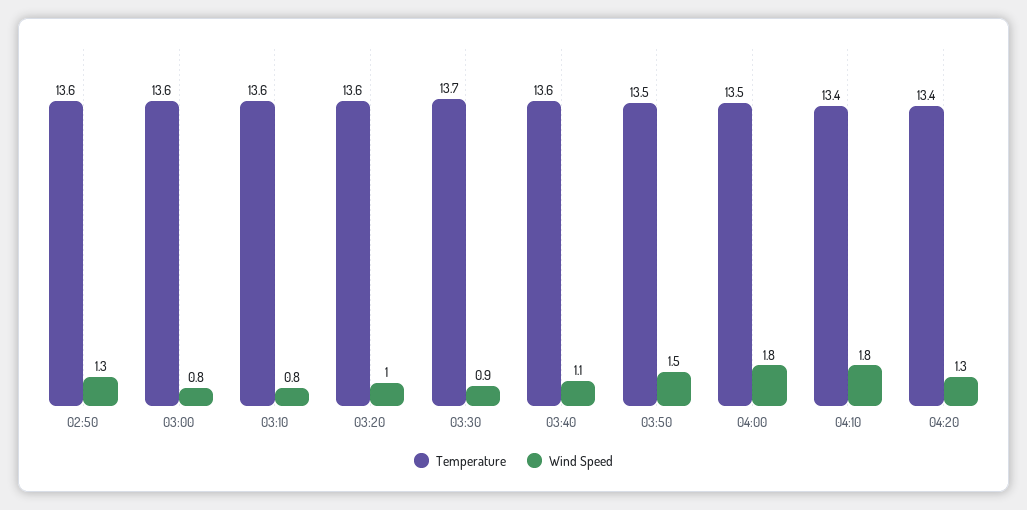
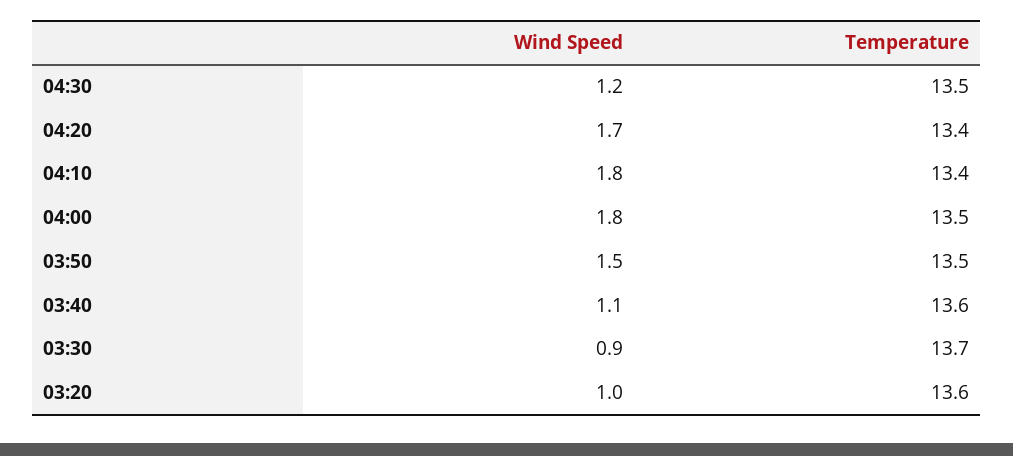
Temperature, 02:50: 13.6 -> none
Wind Speed, 02:50: 1.3 -> none
Temperature, 03:00: 13.6 -> none
Wind Speed, 03:00: 0.8 -> none
Temperature, 03:10: 13.6 -> none
Wind Speed, 03:10: 0.8 -> none
Wind Speed, 04:20: 1.3 -> 1.7
Wind Speed, 04:30: none -> 1.2
Temperature, 04:30: none -> 13.5

